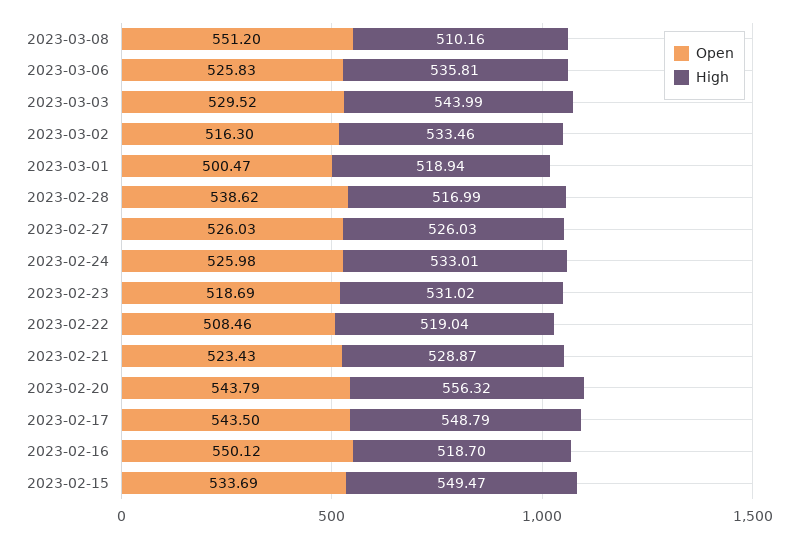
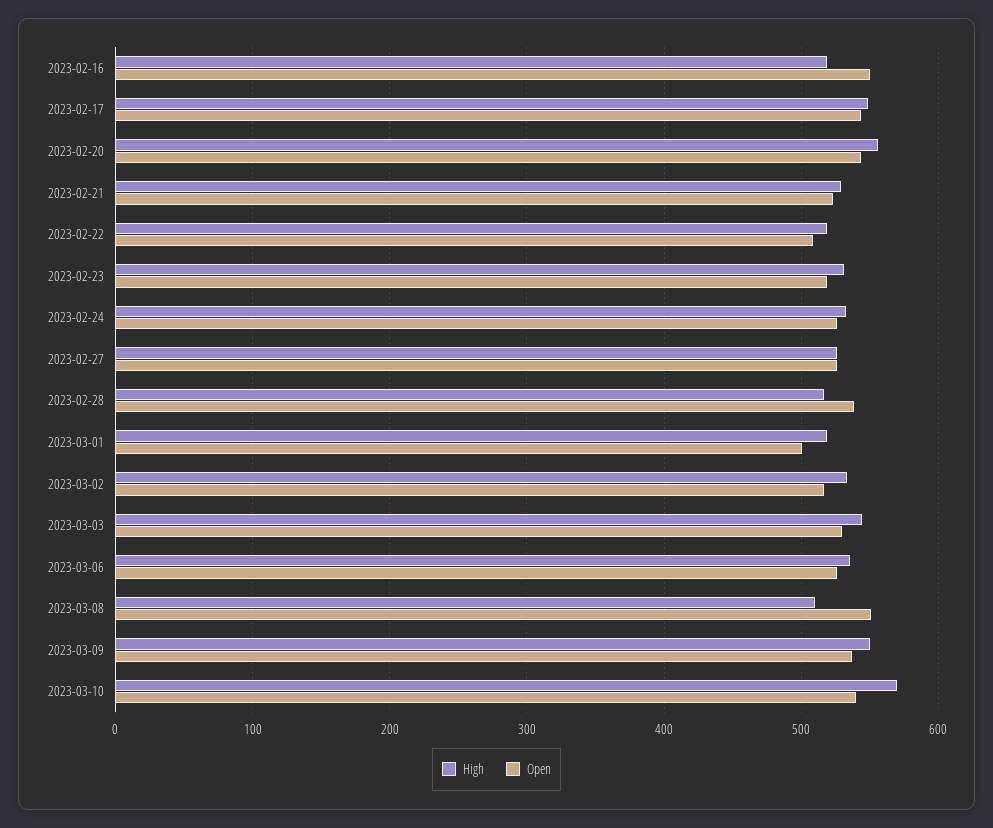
Open, 2023-02-15: 533.69 -> none
High, 2023-02-15: 549.47 -> none
High, 2023-03-09: none -> 550
Open, 2023-03-09: none -> 540
High, 2023-03-10: none -> 570
Open, 2023-03-10: none -> 540

